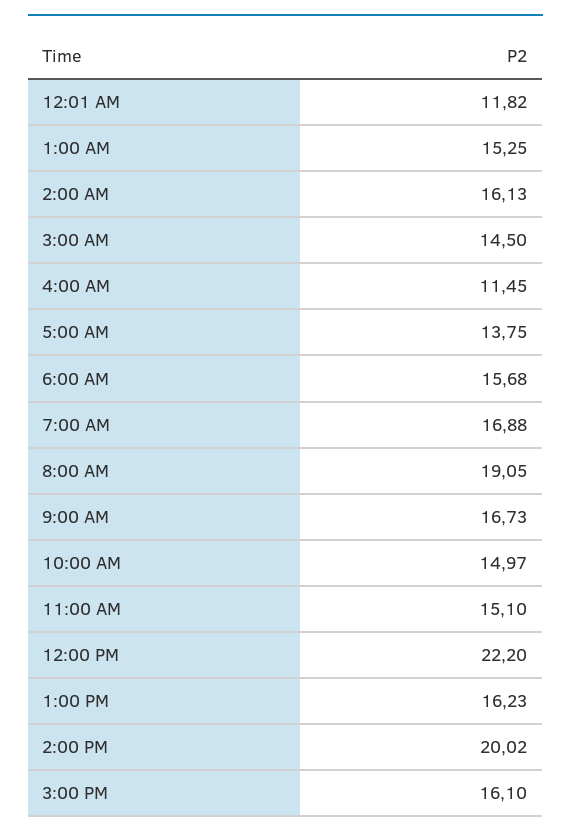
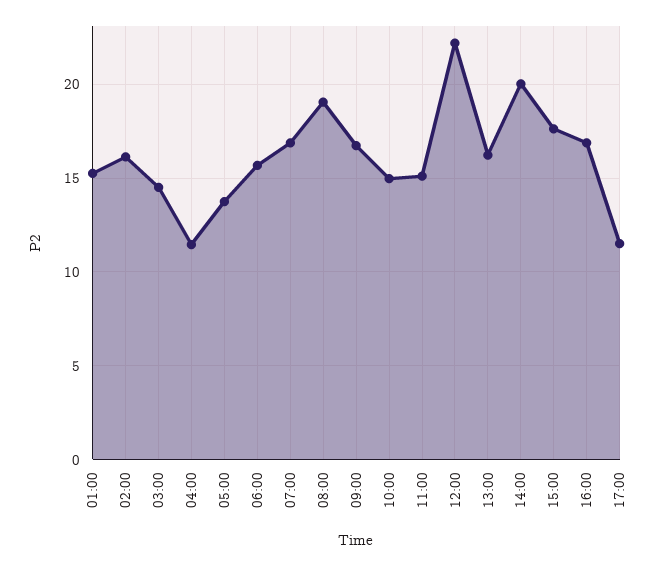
12:01 AM: 11.82 -> none
3:00 PM: 16.1 -> 17.5
16:00: none -> 17
17:00: none -> 11.5

